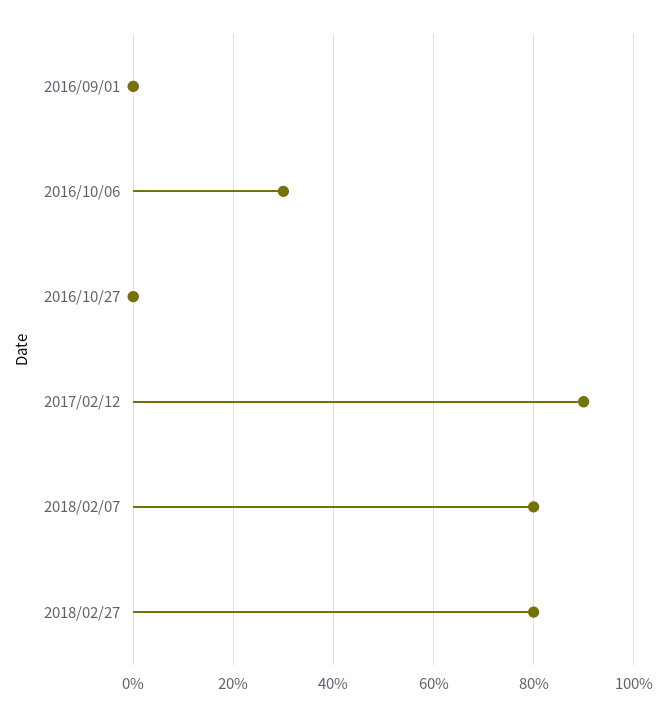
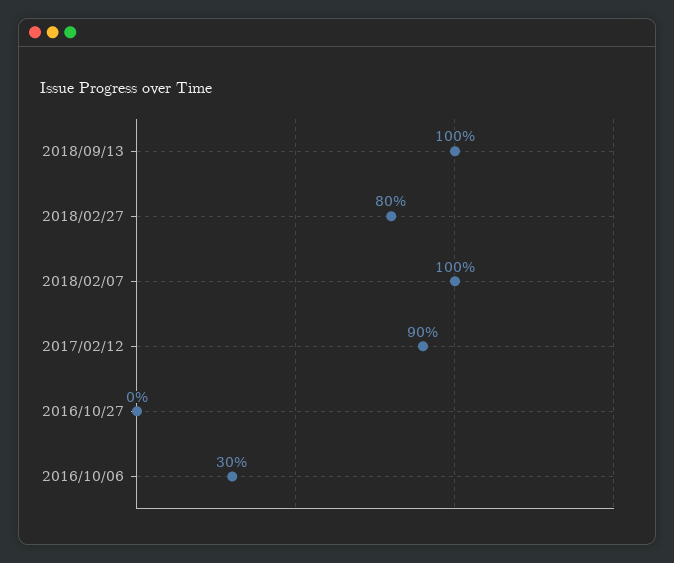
2016/09/01: 0 -> none
2018/02/07: 80 -> 100
2018/09/13: none -> 100

